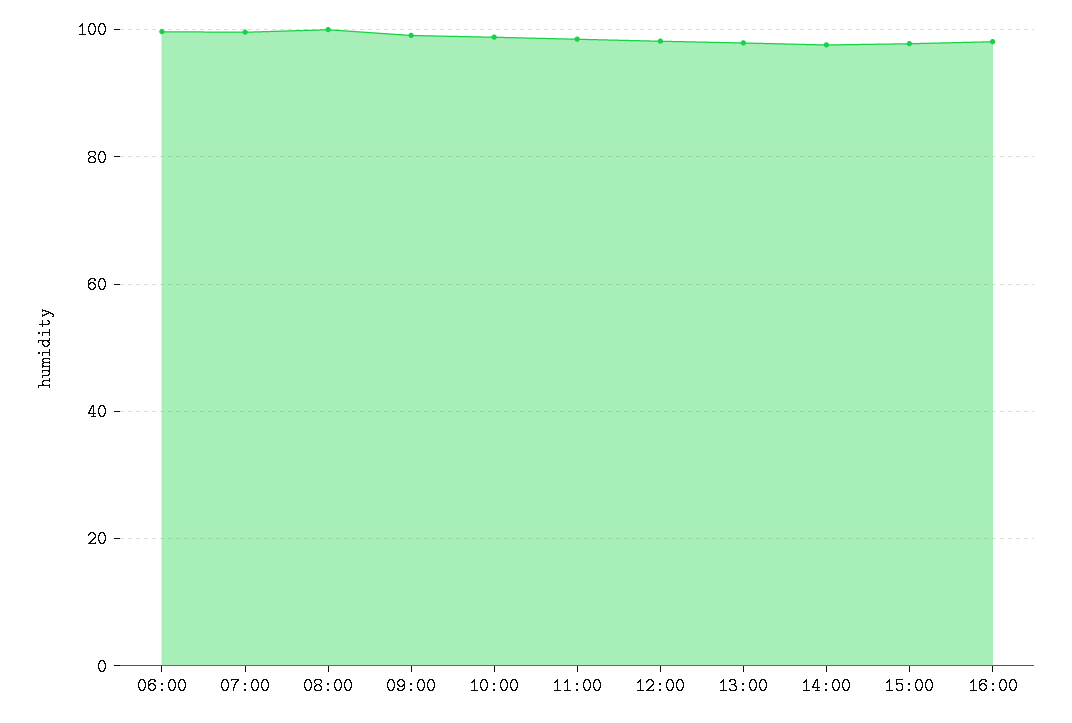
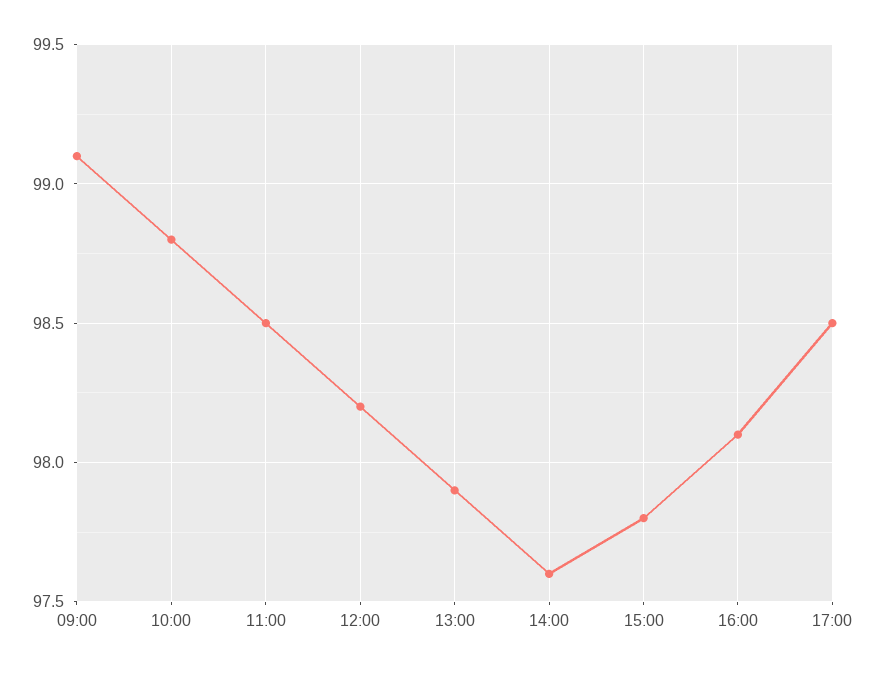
06:00: 100 -> none
07:00: 100 -> none
08:00: 100 -> none
17:00: none -> 98.5

